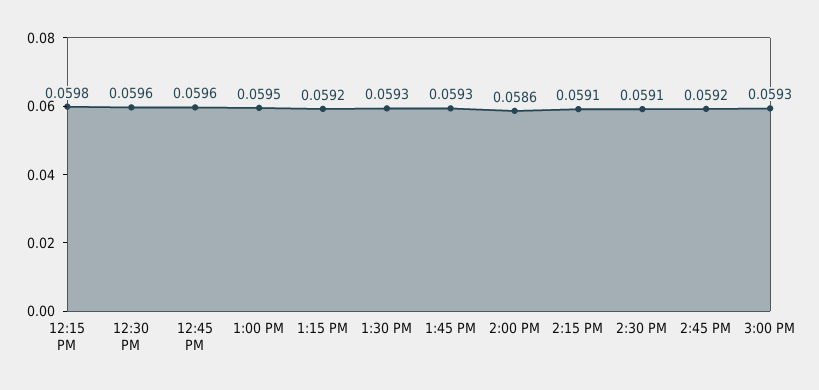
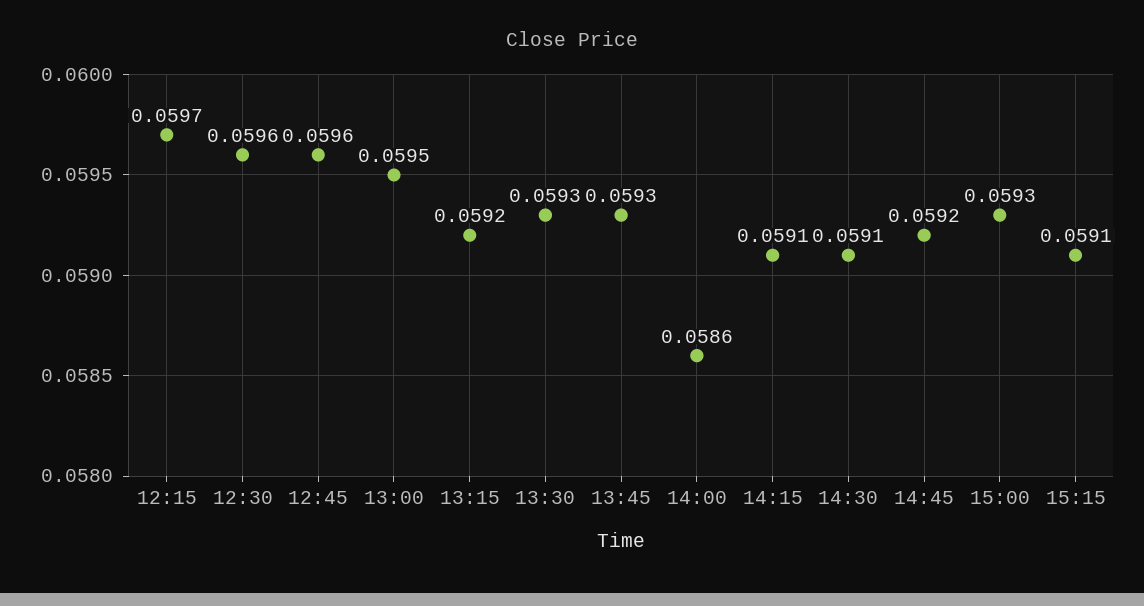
12:15 PM: 0.0598 -> 0.0597
15:15: none -> 0.0591

